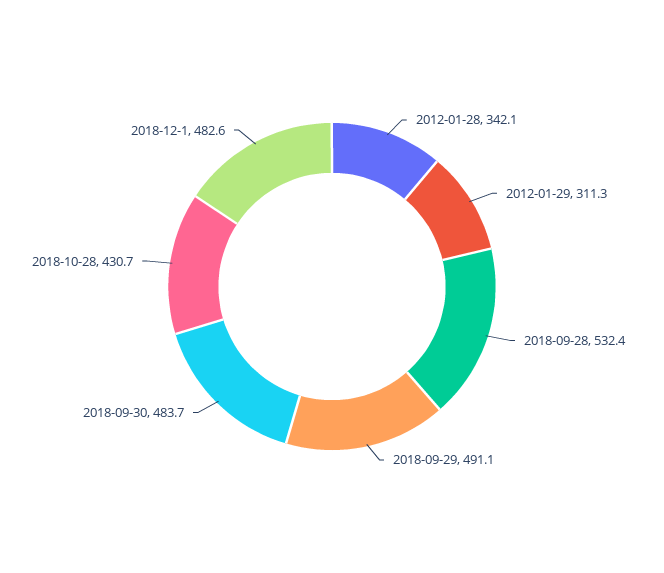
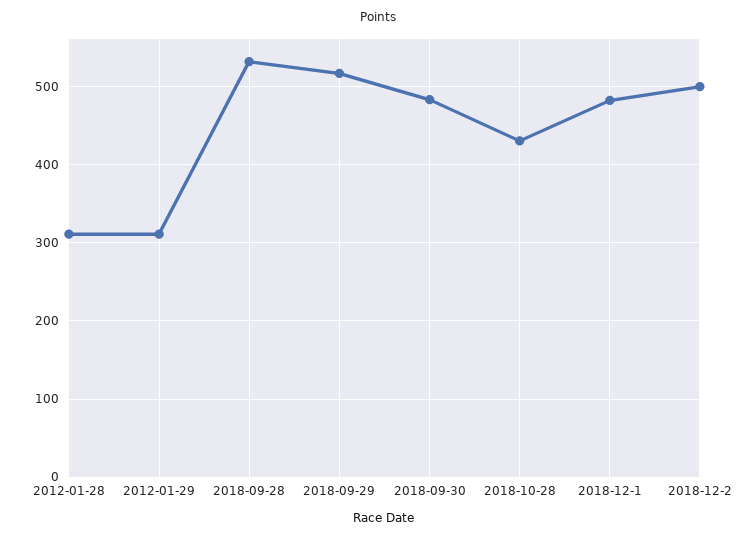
2012-01-28: 342.1 -> 310
2018-09-29: 491.1 -> 520
2018-12-2: none -> 500

